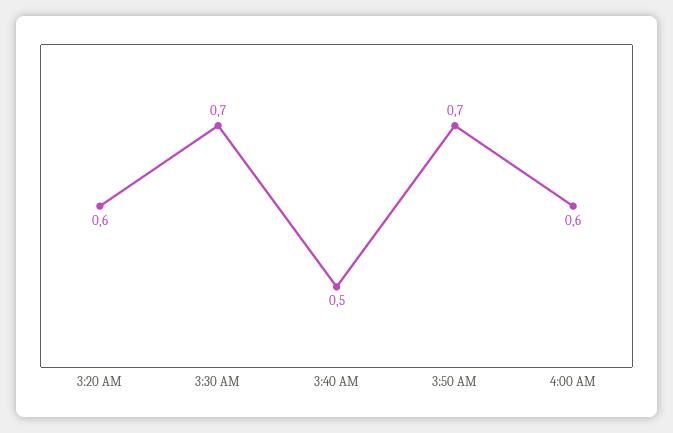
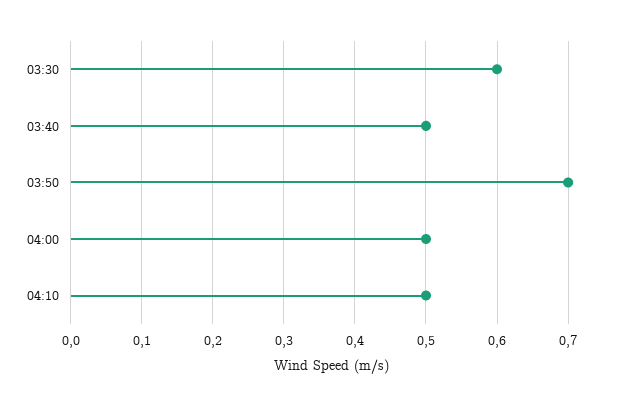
3:20 AM: 0.6 -> none
3:30 AM: 0.7 -> 0.6
4:00 AM: 0.6 -> 0.5
04:10: none -> 0.5

